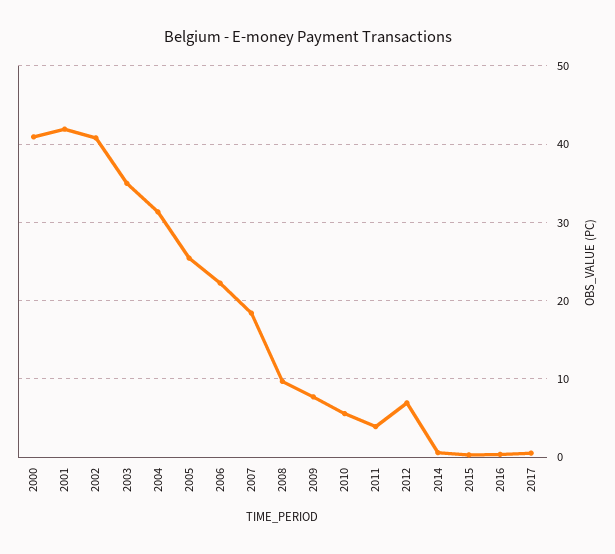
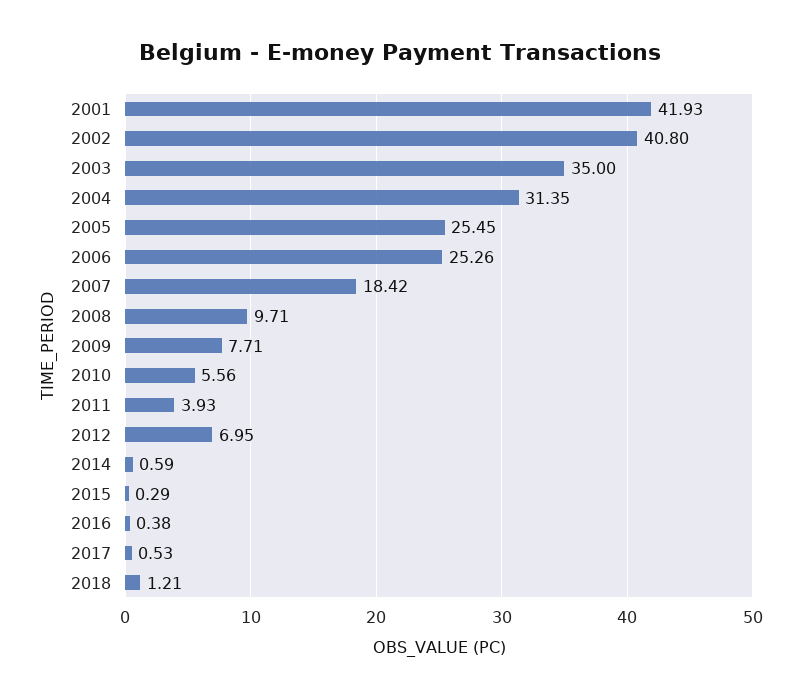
2000: 41 -> none
2006: 22 -> 25.26
2018: none -> 1.21

